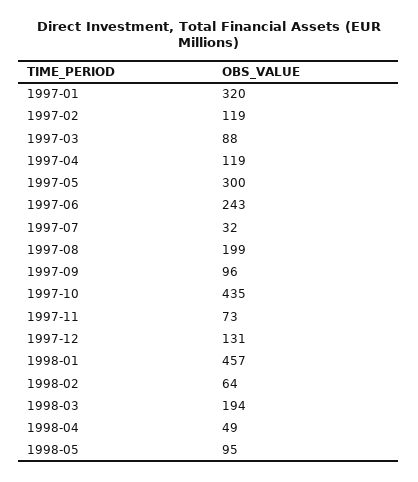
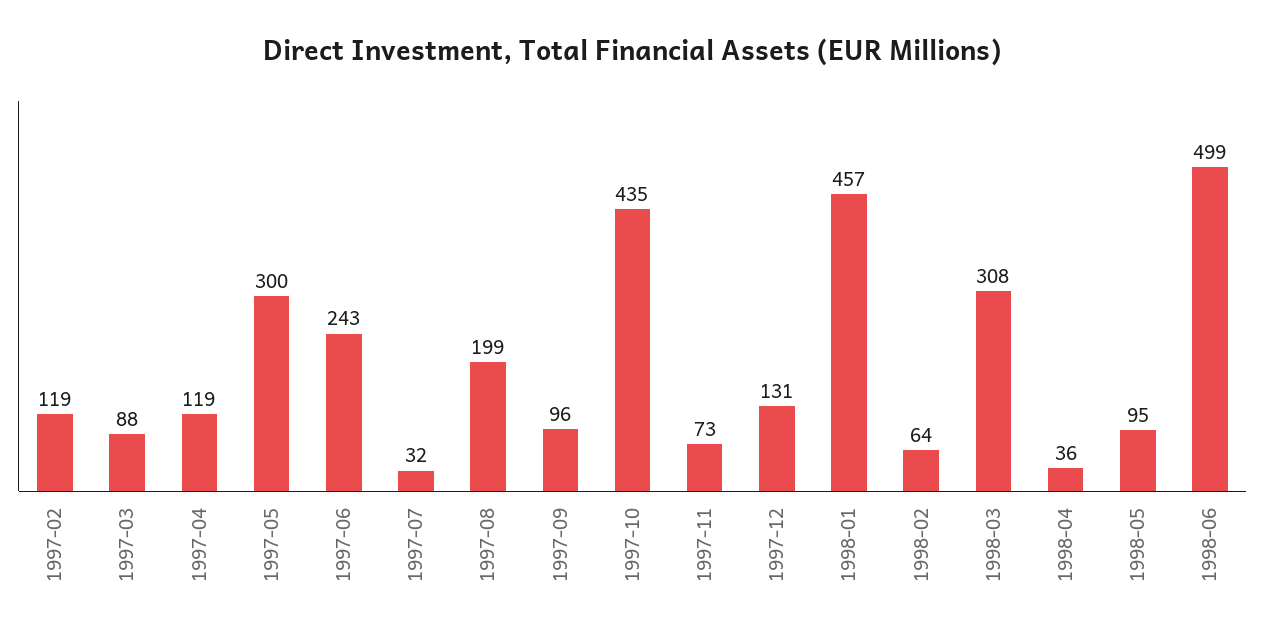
1997-01: 320 -> none
1998-03: 194 -> 308
1998-04: 49 -> 36
1998-06: none -> 499

